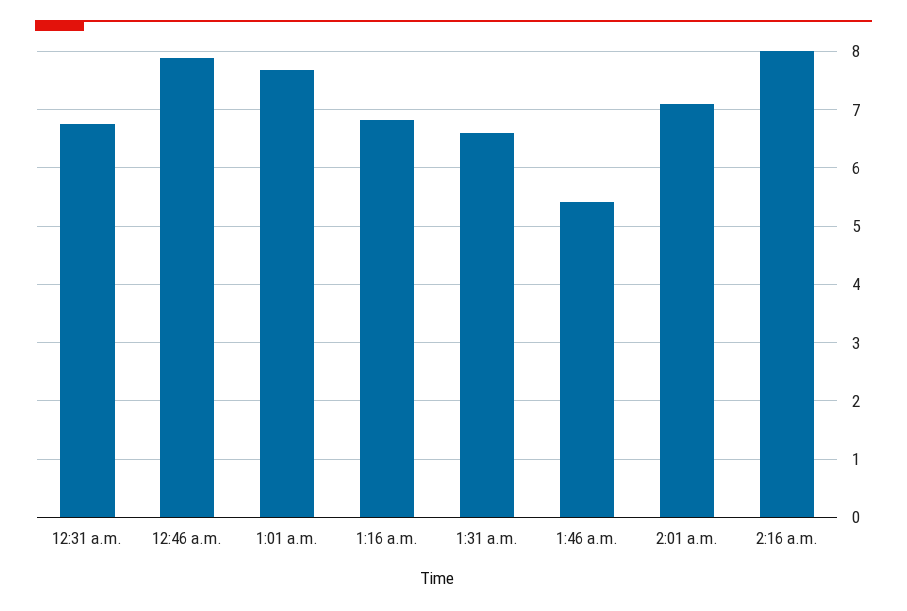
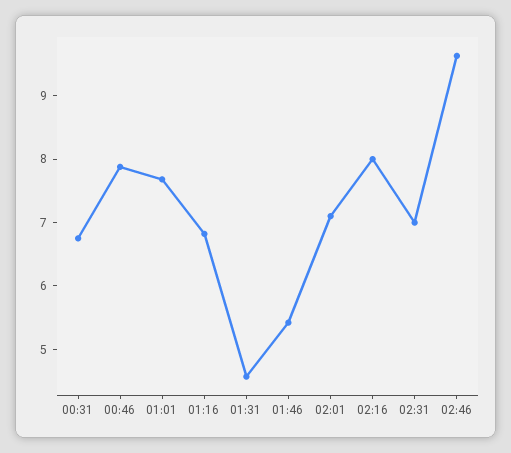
1:31 a.m.: 6.6 -> 4.6
02:31: none -> 7
02:46: none -> 9.6

